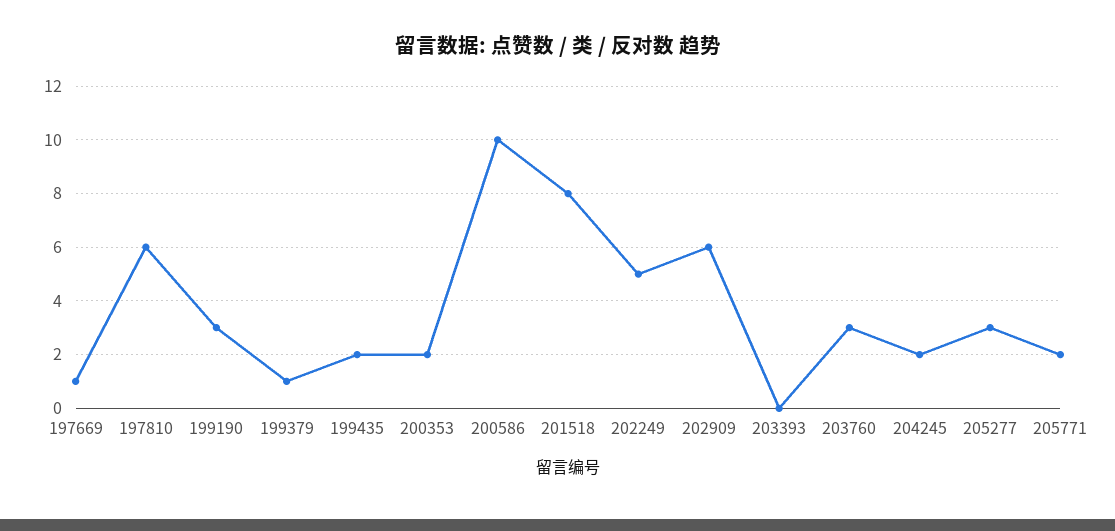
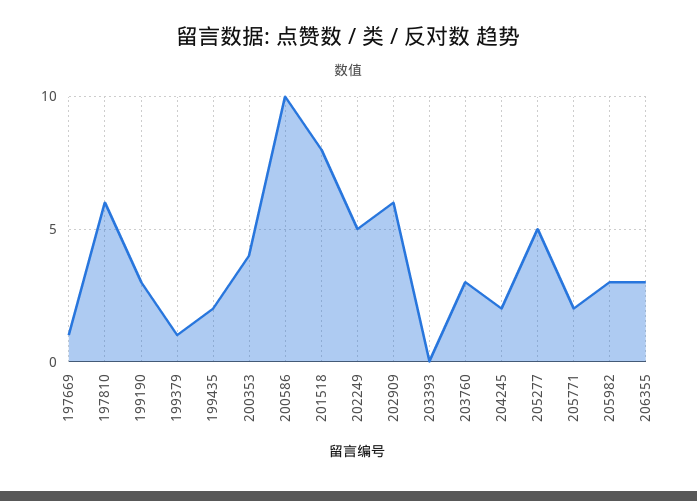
200353: 2 -> 4
205277: 3 -> 5
205982: none -> 3
206355: none -> 3

